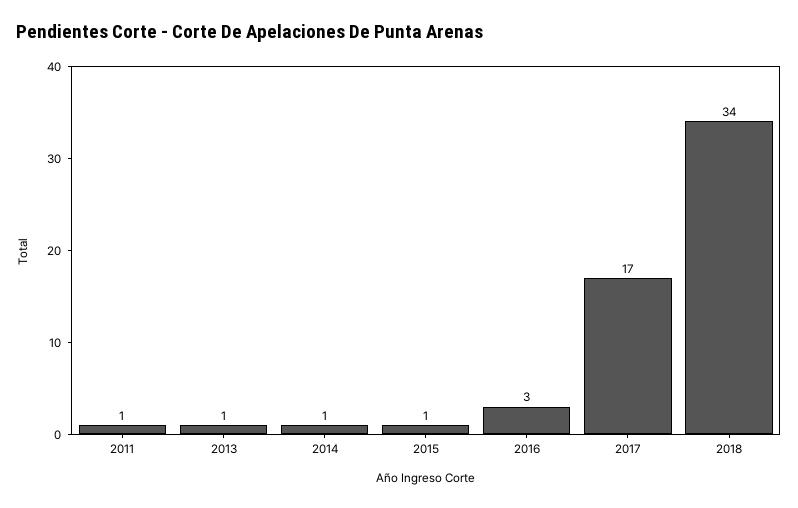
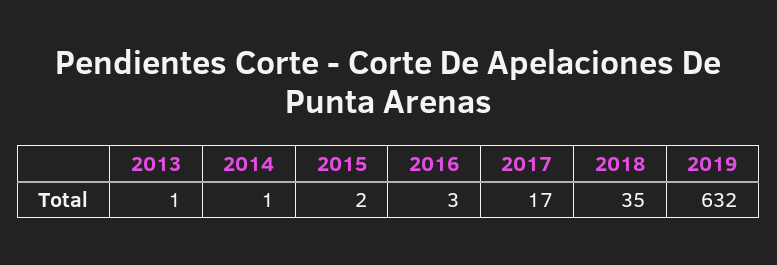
2011: 1 -> none
2015: 1 -> 2
2018: 34 -> 35
2019: none -> 632

